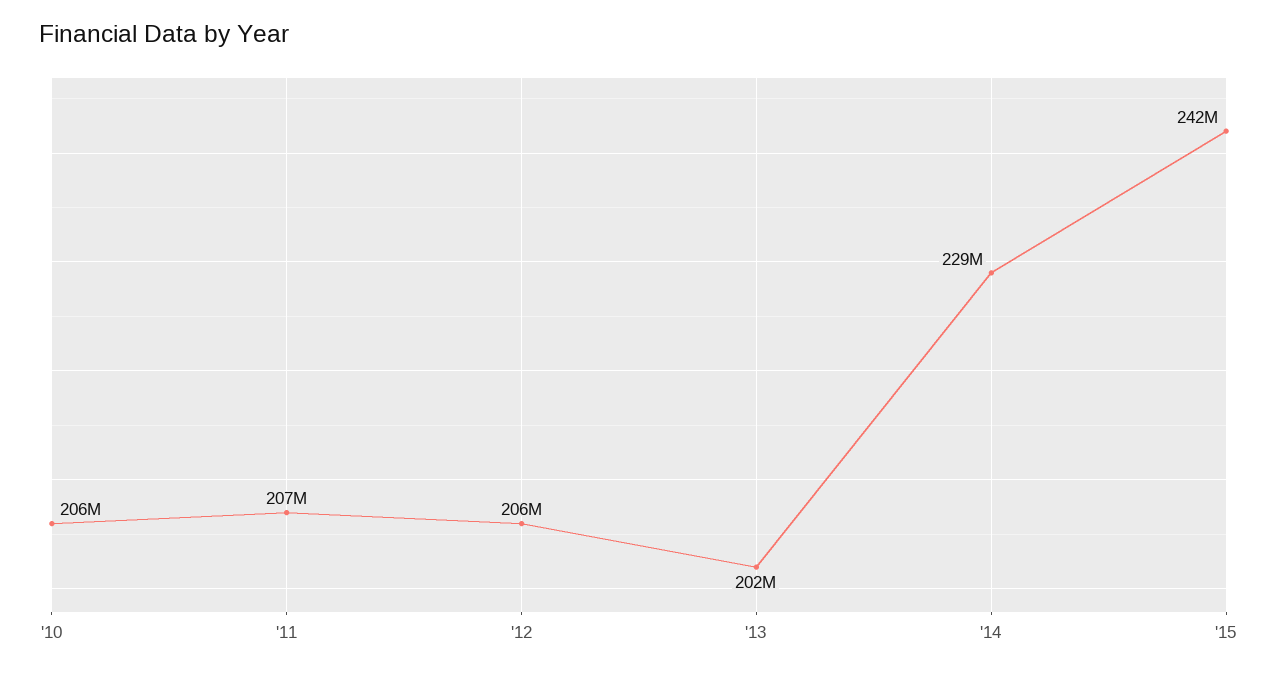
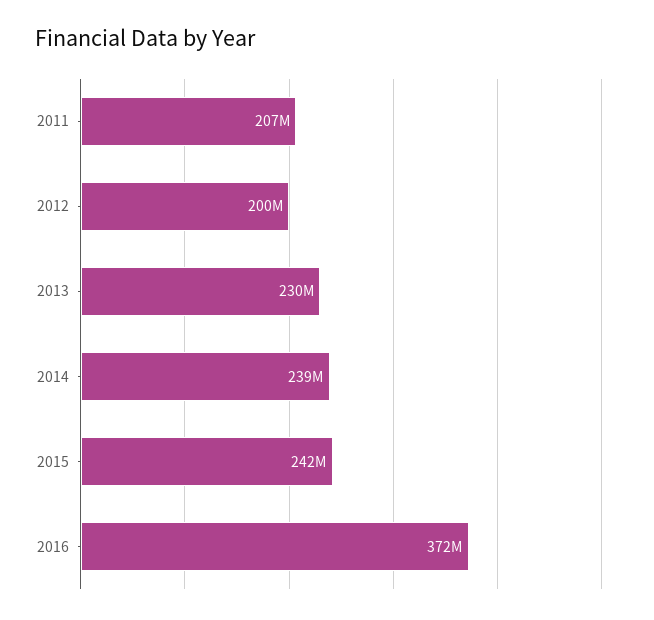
'10: 206000000 -> none
'12: 206000000 -> 200000000
'13: 202000000 -> 230000000
'14: 229000000 -> 239000000
2016: none -> 372000000

